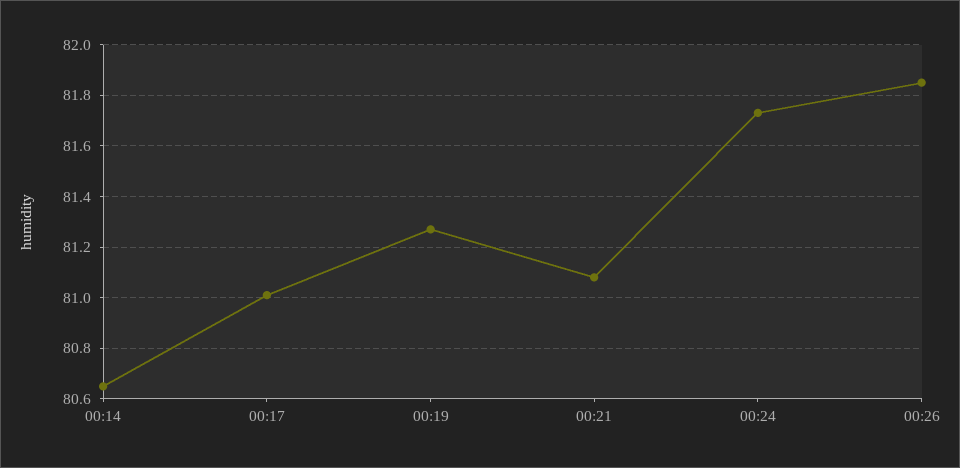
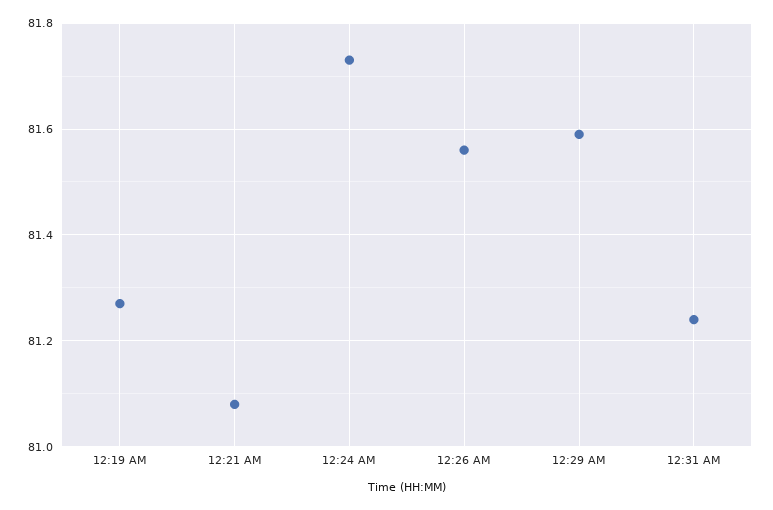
00:14: 80.65 -> none
00:17: 81 -> none
00:26: 81.85 -> 81.55
12:29 AM: none -> 81.6
12:31 AM: none -> 81.25

